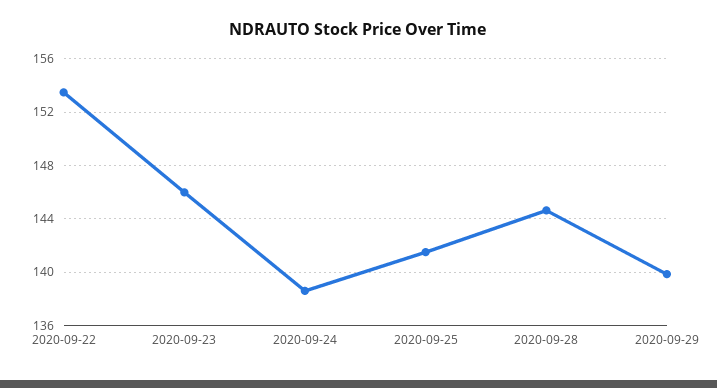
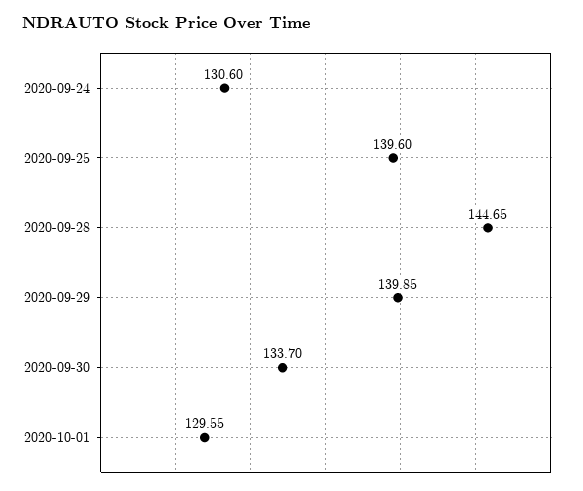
2020-09-22: 153.5 -> none
2020-09-23: 146 -> none
2020-09-24: 138.5 -> 130.6
2020-09-25: 141.5 -> 139.6
2020-09-30: none -> 133.7
2020-10-01: none -> 129.55

